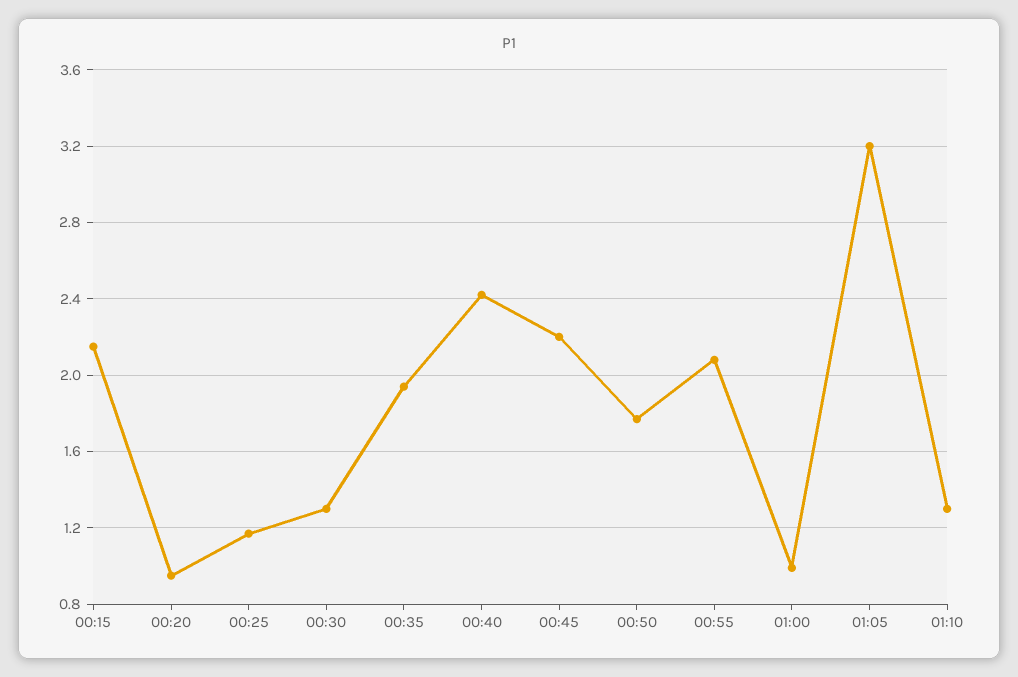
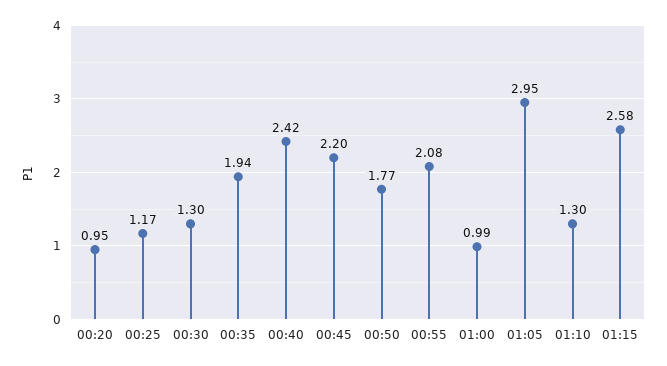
00:15: 2.15 -> none
01:05: 3.2 -> 2.95
01:15: none -> 2.58

